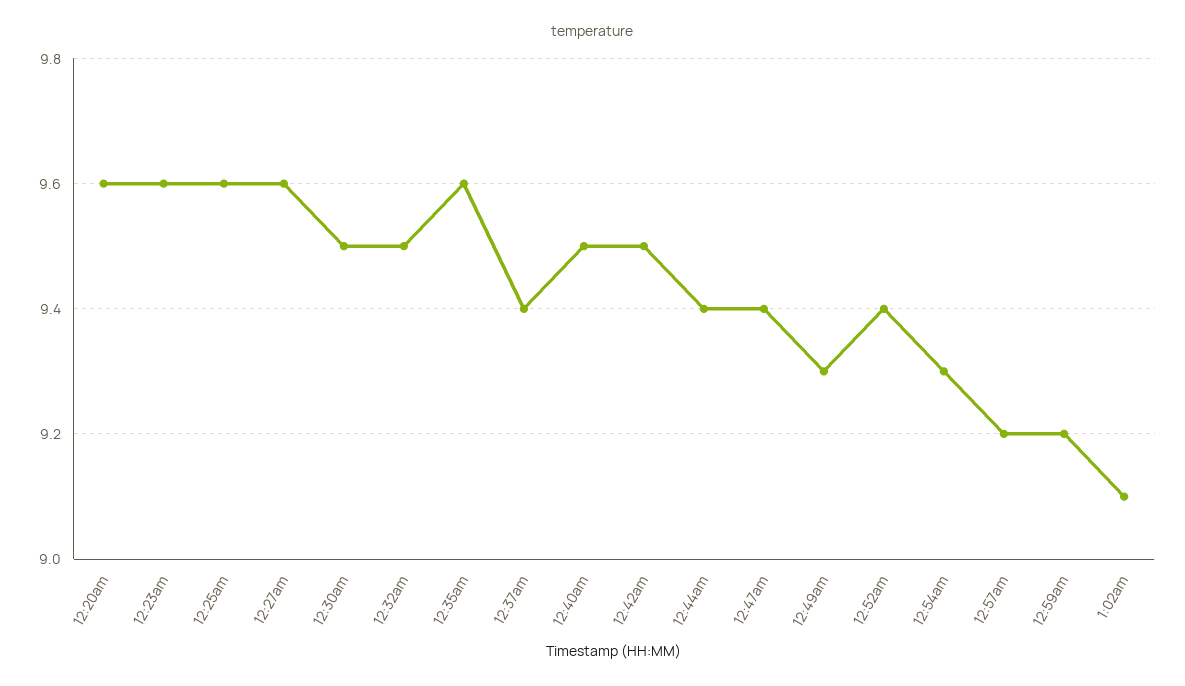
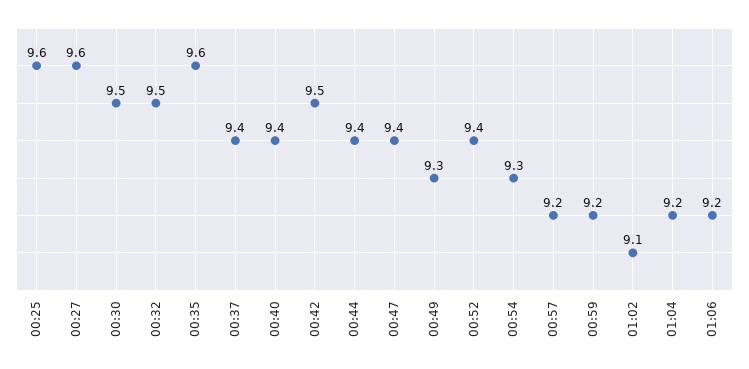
12:20am: 9.6 -> none
12:23am: 9.6 -> none
12:40am: 9.5 -> 9.4
01:04: none -> 9.2
01:06: none -> 9.2

